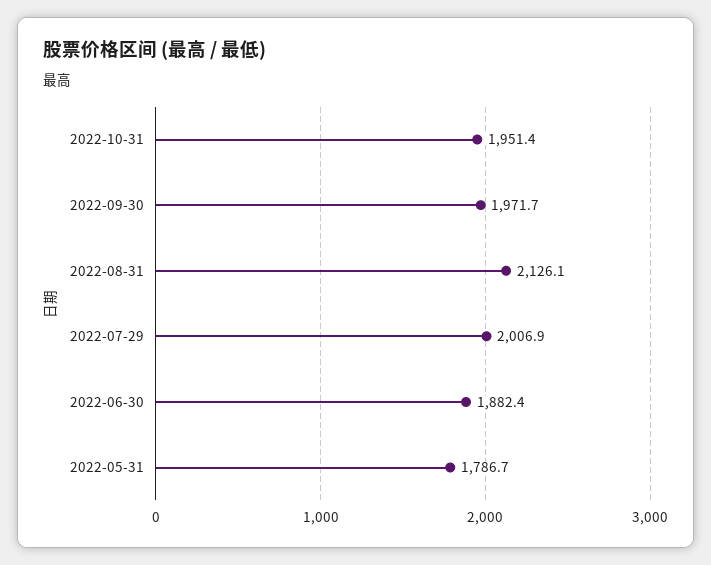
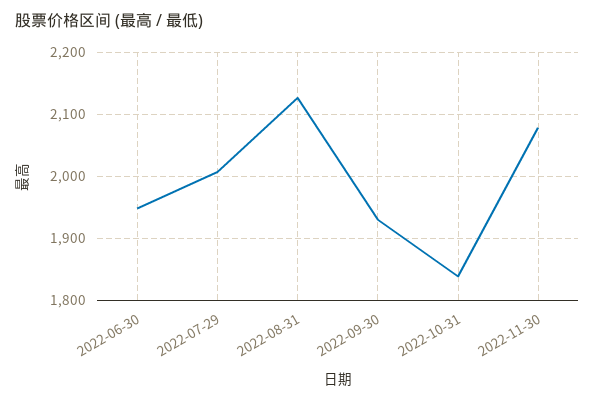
2022-10-31: 1951.4 -> 1840
2022-09-30: 1971.7 -> 1930
2022-06-30: 1882.4 -> 1950
2022-05-31: 1786.7 -> none
2022-11-30: none -> 2080

